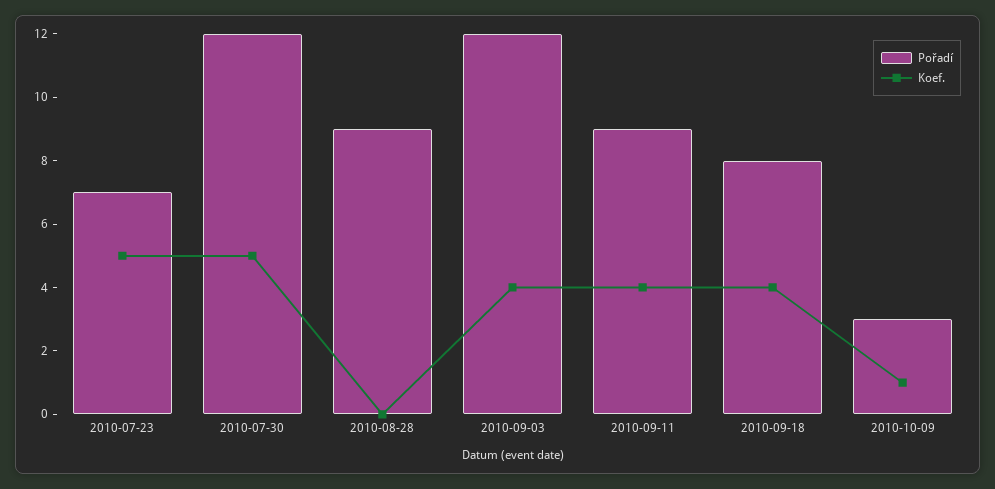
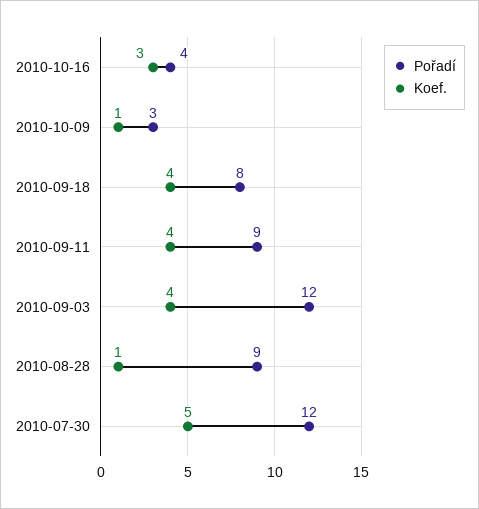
Pořadí, 2010-07-23: 7 -> none
Koef., 2010-07-23: 5 -> none
Koef., 2010-08-28: 0 -> 1
Pořadí, 2010-10-16: none -> 4
Koef., 2010-10-16: none -> 3

